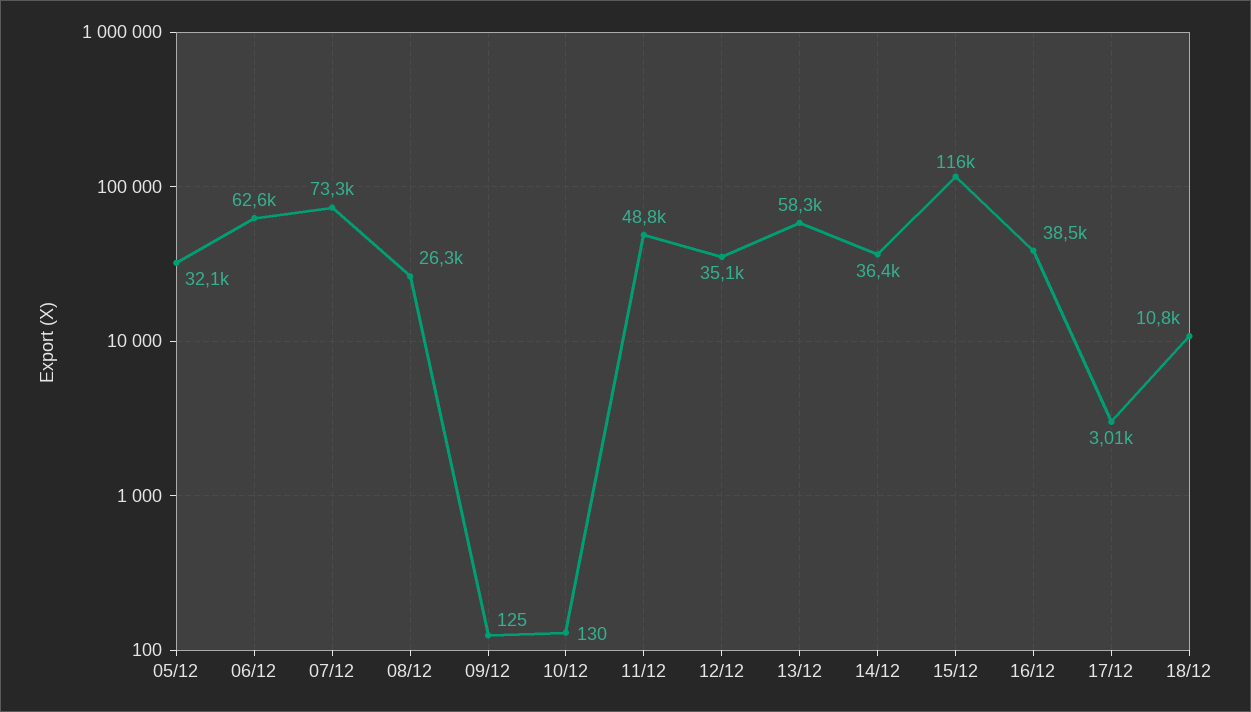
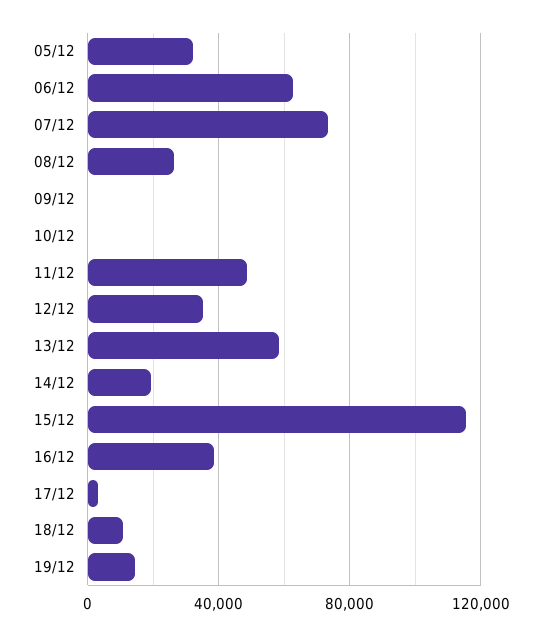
14/12: 36400 -> 20000
19/12: none -> 15000

